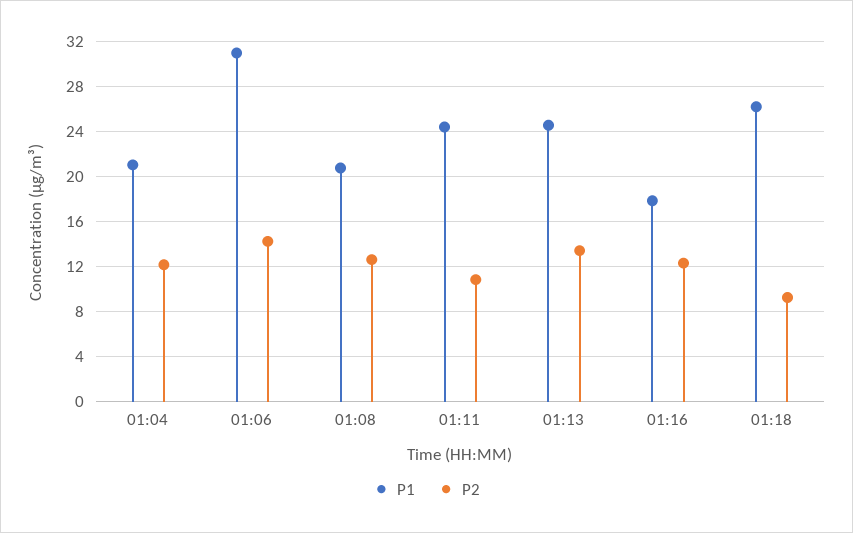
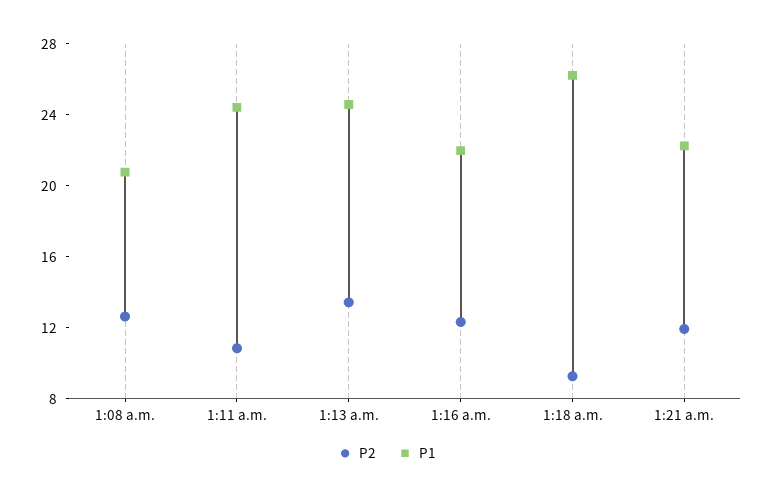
P1, 01:04: 21 -> none
P2, 01:04: 12 -> none
P1, 01:06: 31 -> none
P2, 01:06: 14 -> none
P1, 01:16: 18 -> 22
P2, 1:21 a.m.: none -> 12
P1, 1:21 a.m.: none -> 22

